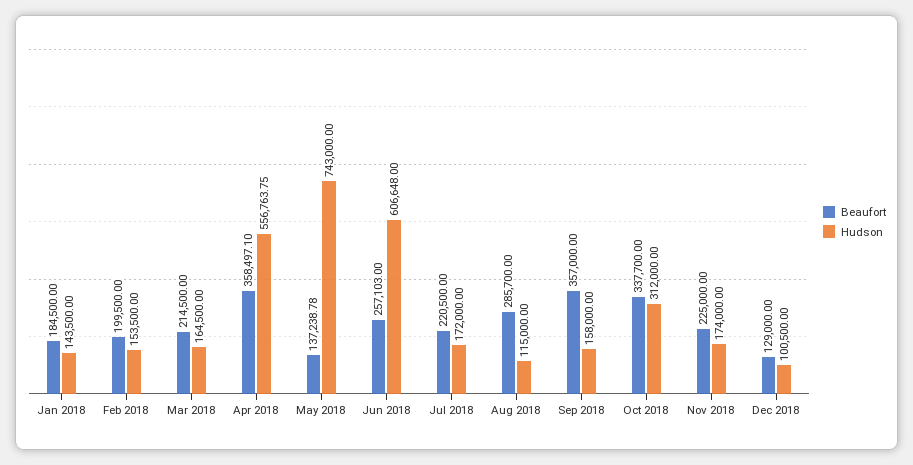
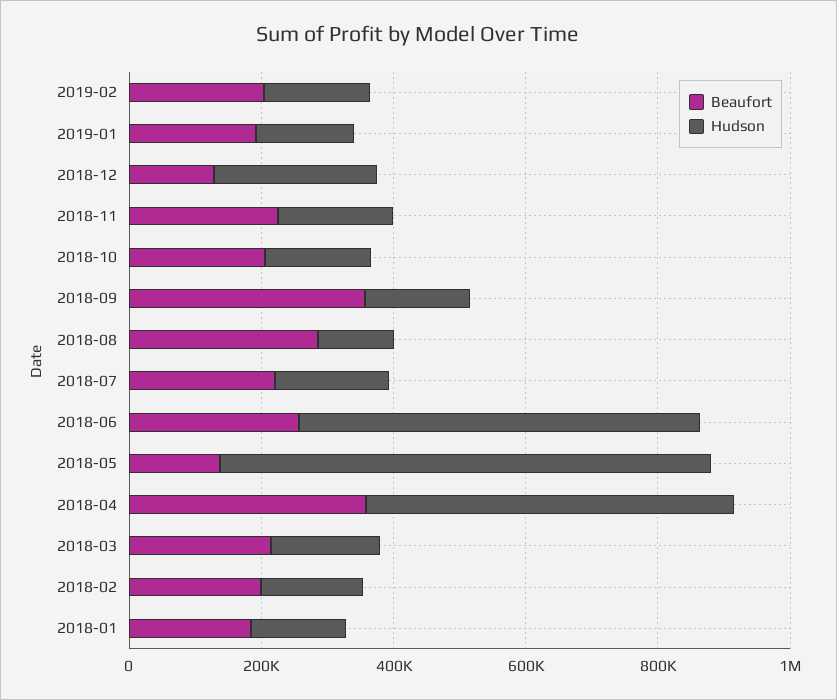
Beaufort, Oct 2018: 337700 -> 200000
Hudson, Oct 2018: 312000 -> 150000
Hudson, Dec 2018: 100500 -> 250000
Beaufort, 2019-02: none -> 200000
Hudson, 2019-02: none -> 150000
Beaufort, 2019-01: none -> 200000
Hudson, 2019-01: none -> 150000

